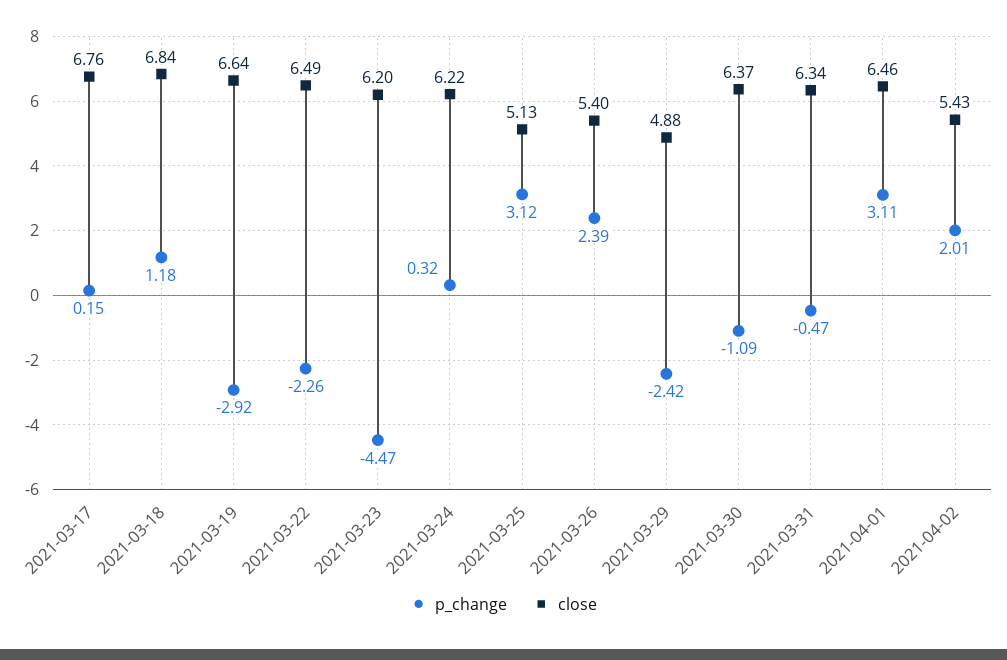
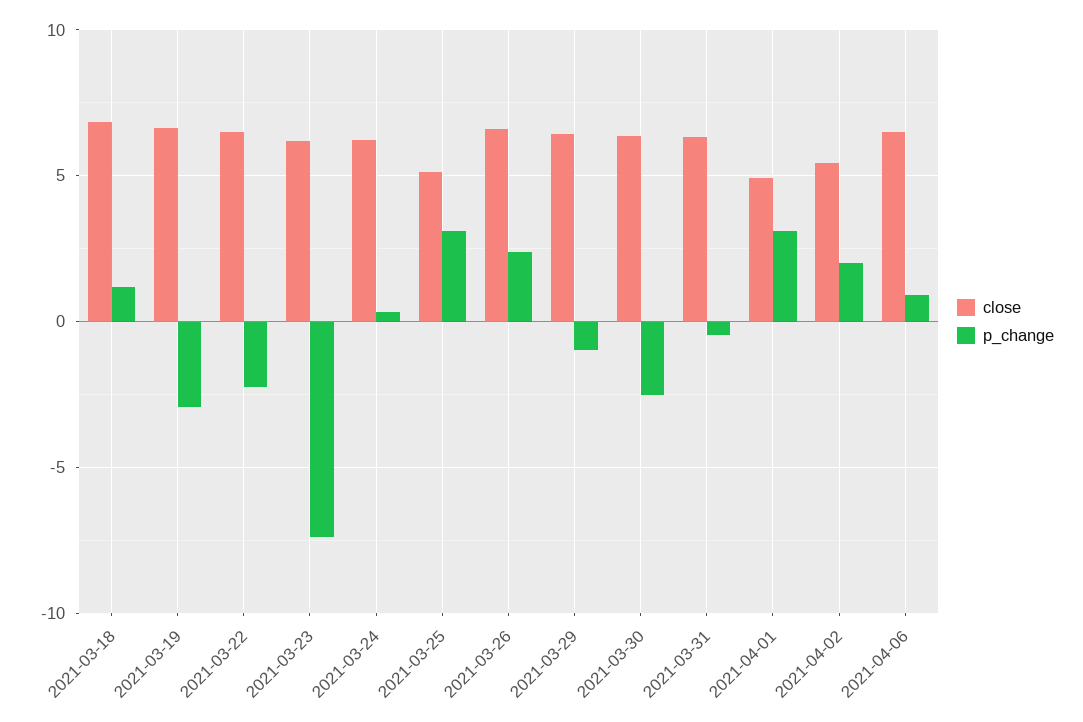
p_change, 2021-03-17: 0.15 -> none
close, 2021-03-17: 6.76 -> none
p_change, 2021-03-23: -4.47 -> -7.5
close, 2021-03-26: 5.4 -> 6.5
p_change, 2021-03-29: -2.42 -> -1
close, 2021-03-29: 4.88 -> 6.5
p_change, 2021-03-30: -1.09 -> -2.5
close, 2021-04-01: 6.46 -> 5
close, 2021-04-06: none -> 6.5
p_change, 2021-04-06: none -> 1

